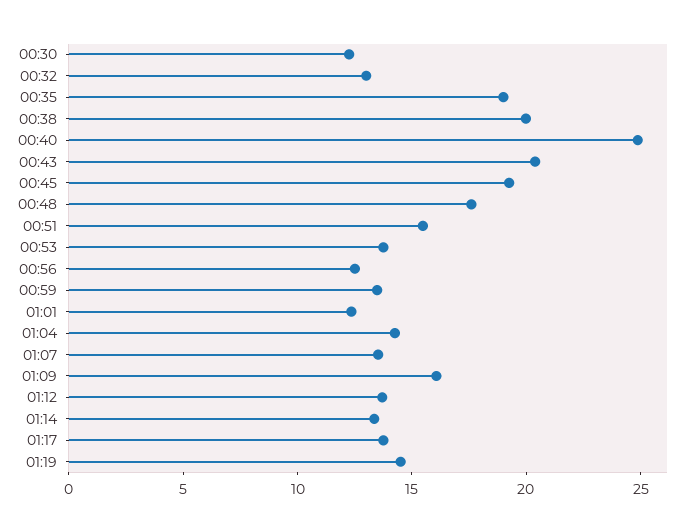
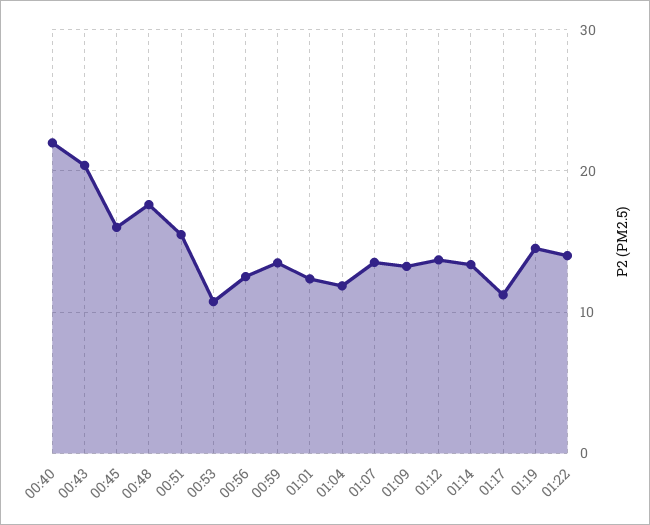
00:30: 12 -> none
00:32: 13 -> none
00:35: 19 -> none
00:38: 20 -> none
00:40: 25 -> 22
00:45: 19 -> 16
00:53: 14 -> 11
01:04: 14 -> 12
01:09: 16 -> 13
01:17: 14 -> 11
01:22: none -> 14

